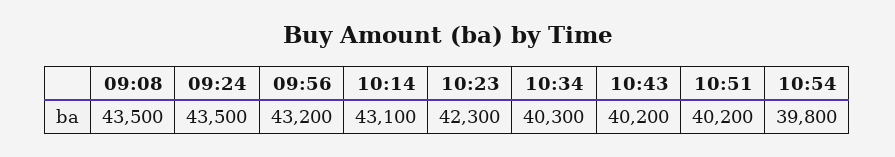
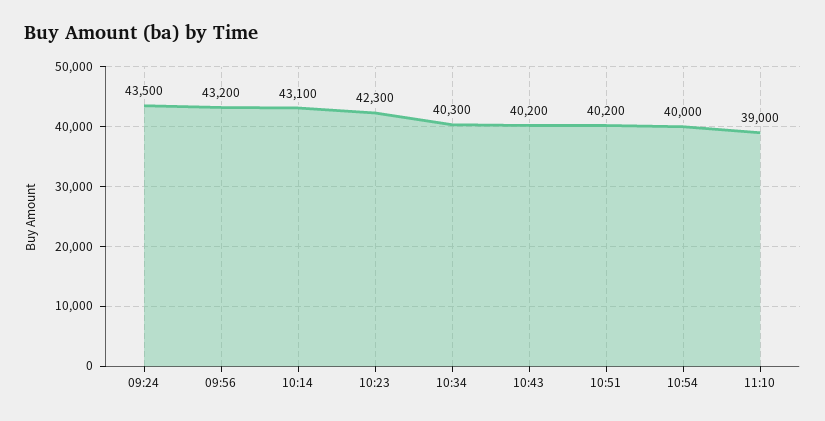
09:08: 43500 -> none
10:54: 39800 -> 40000
11:10: none -> 39000

